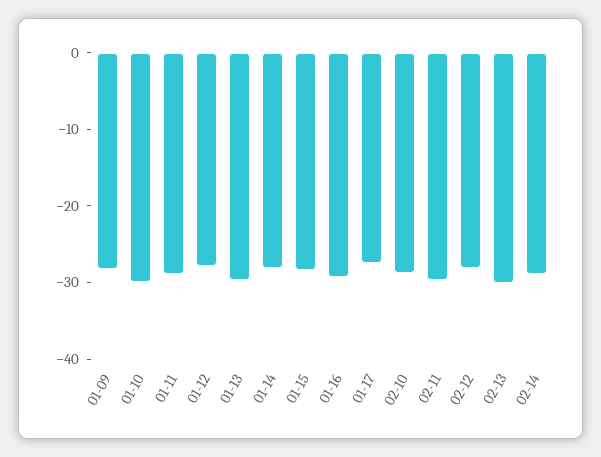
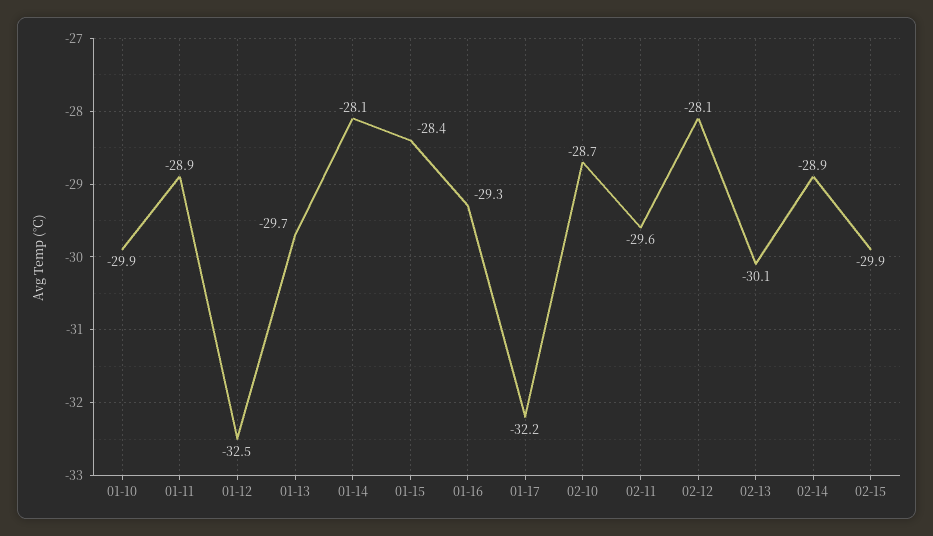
01-09: -28 -> none
01-12: -28 -> -32.5
01-17: -28 -> -32.2
02-15: none -> -29.9

